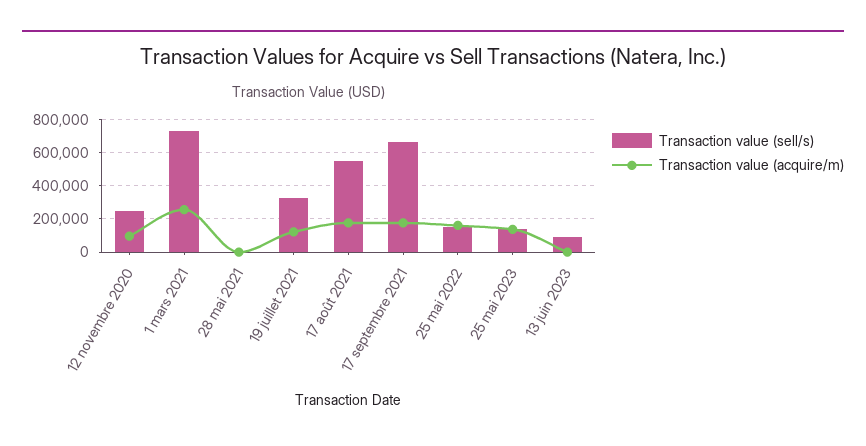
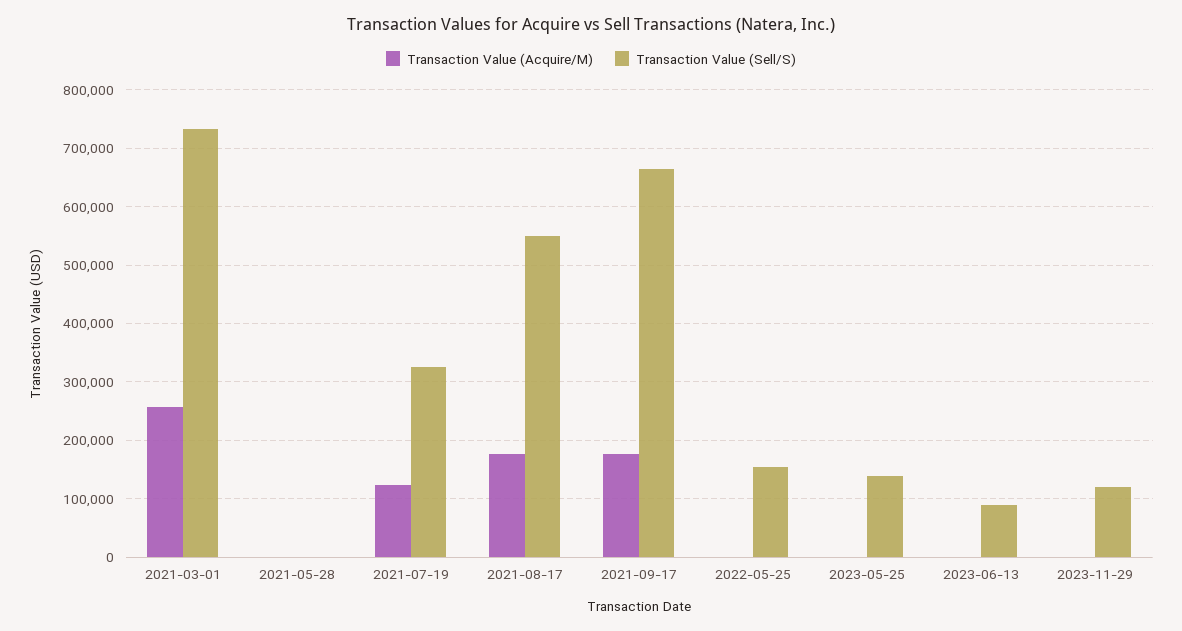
Transaction value (sell/s), 12 novembre 2020: 250000 -> none
Transaction value (acquire/m), 12 novembre 2020: 100000 -> none
Transaction value (acquire/m), 25 mai 2022: 150000 -> 0
Transaction value (acquire/m), 25 mai 2023: 150000 -> 0
Transaction value (acquire/m), 2023-11-29: none -> 0
Transaction value (sell/s), 2023-11-29: none -> 120000

